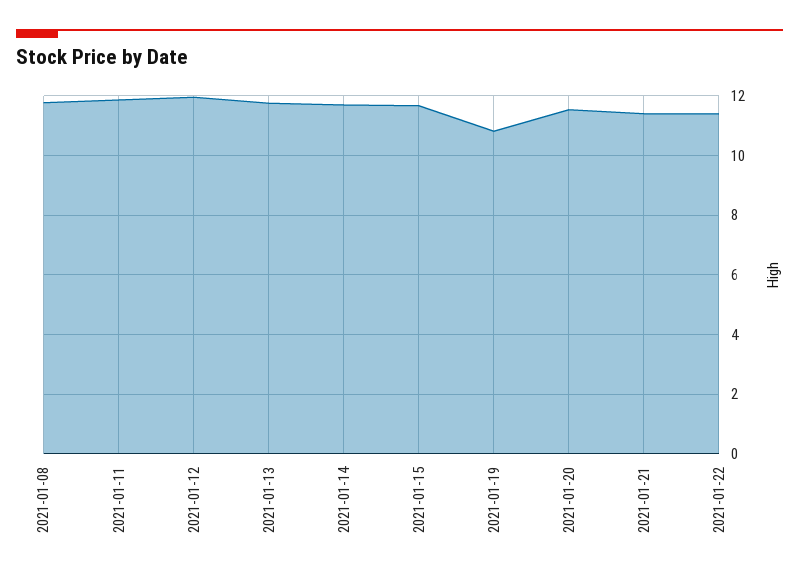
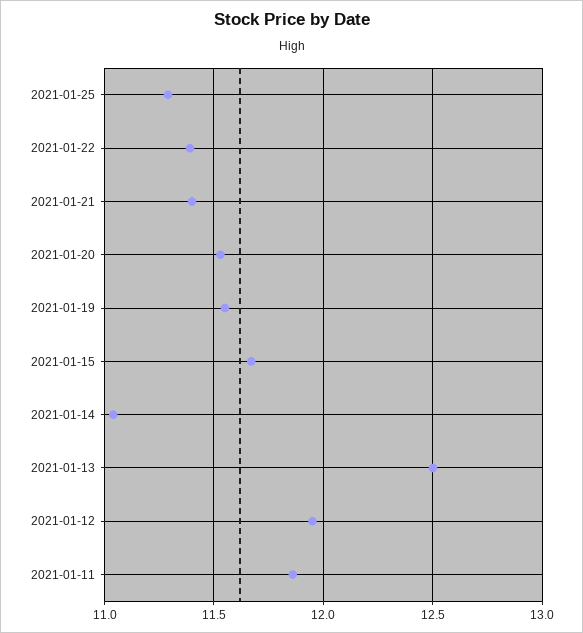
2021-01-08: 11.75 -> none
2021-01-13: 11.75 -> 12.5
2021-01-14: 11.75 -> 11.05
2021-01-19: 10.75 -> 11.55
2021-01-25: none -> 11.3

